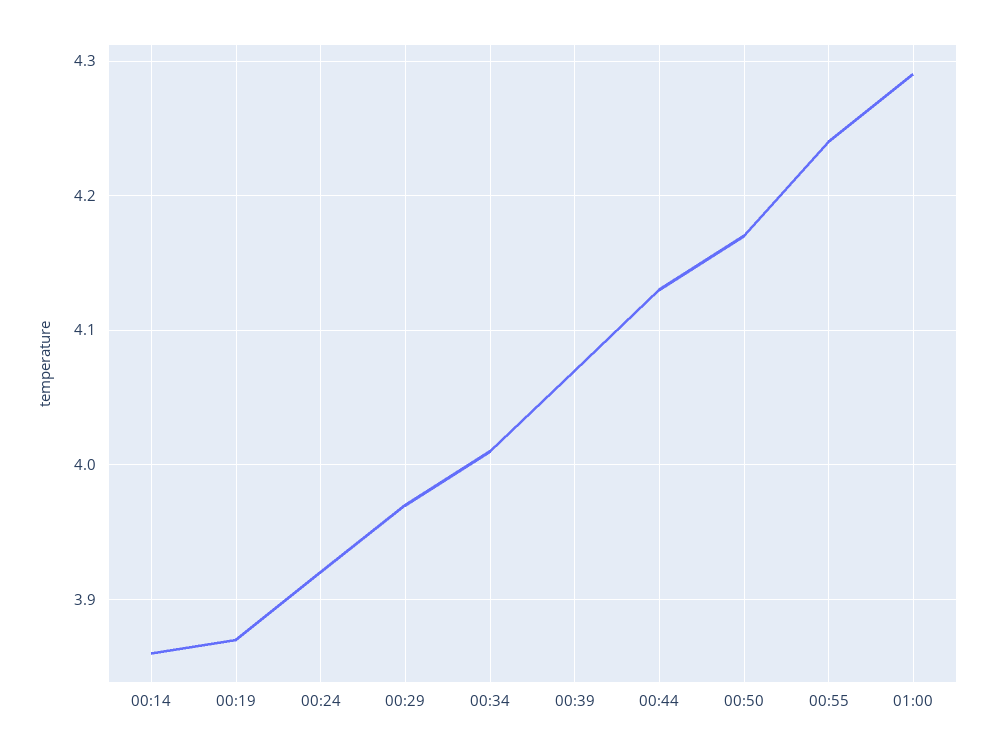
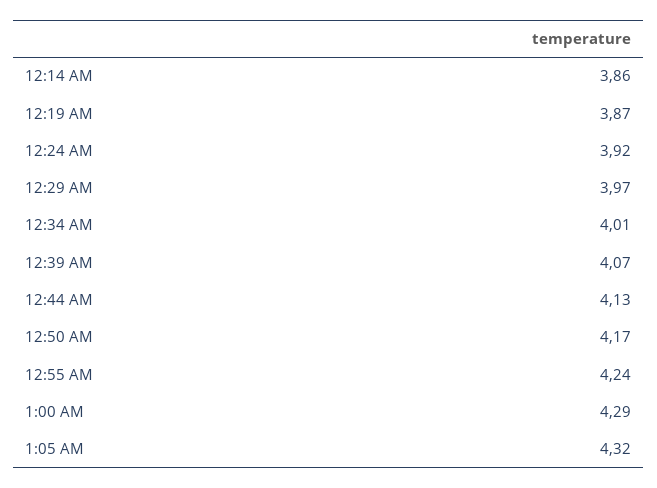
1:05 AM: none -> 4.32

